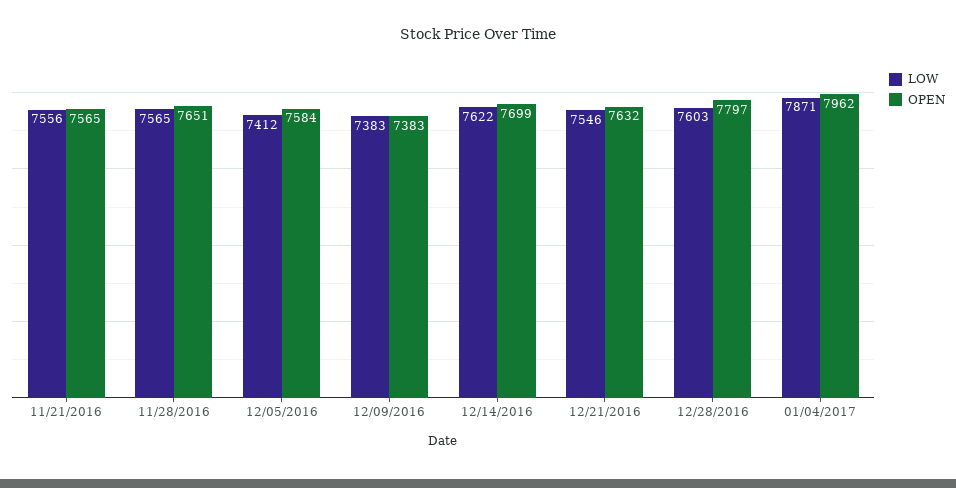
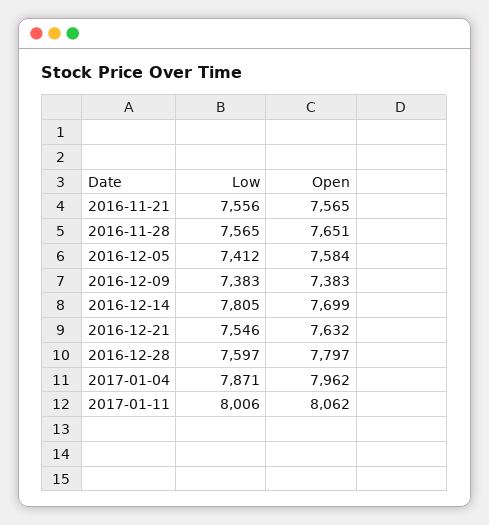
LOW, 12/14/2016: 7622 -> 7805
LOW, 12/28/2016: 7603 -> 7597
LOW, 2017-01-11: none -> 8006
OPEN, 2017-01-11: none -> 8062

